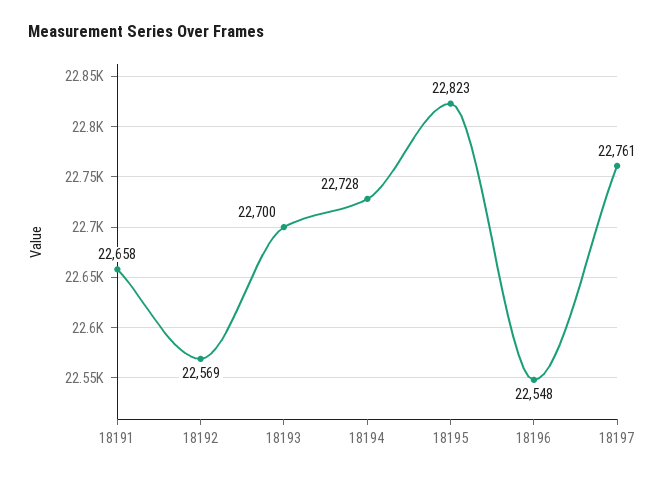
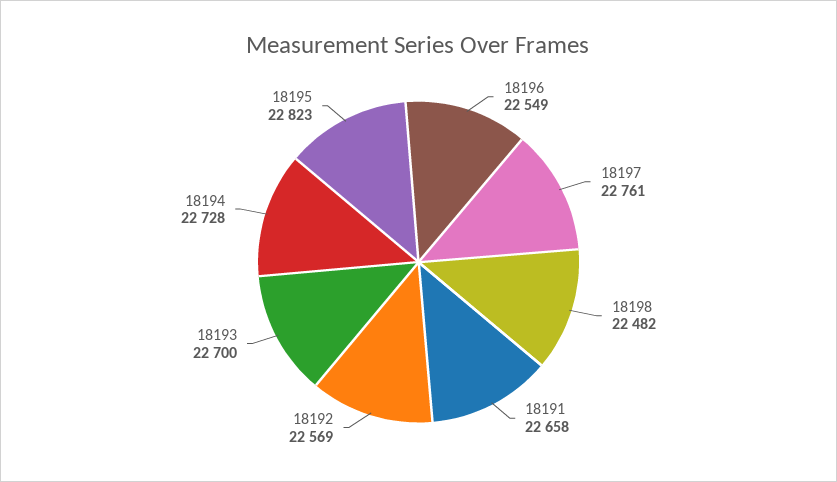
18196: 22548 -> 22549
18198: none -> 22482

